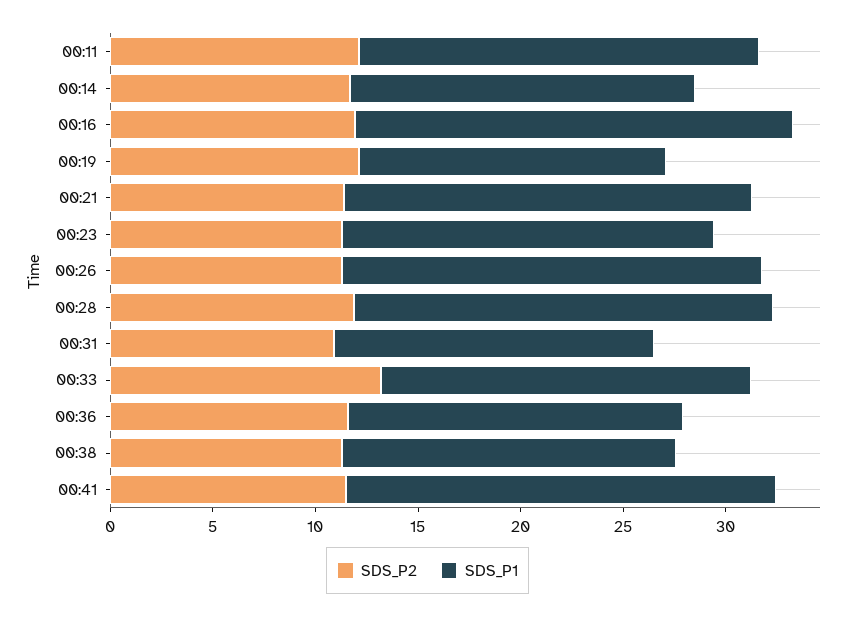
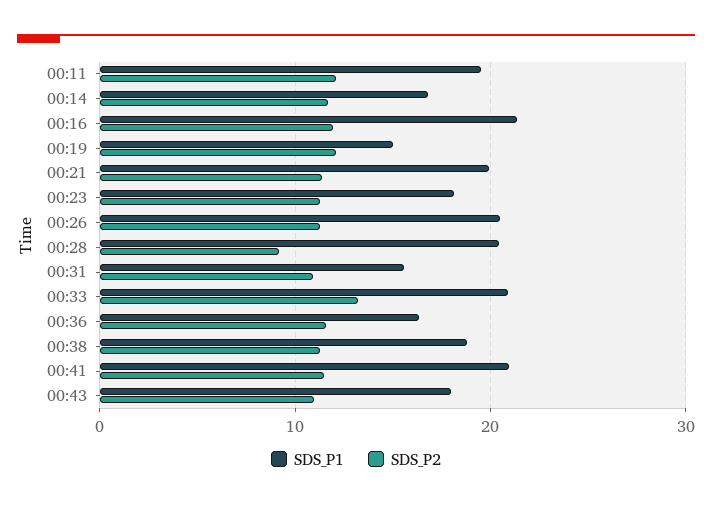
SDS_P2, 00:28: 12 -> 9
SDS_P1, 00:33: 18 -> 21
SDS_P1, 00:38: 16 -> 19
SDS_P1, 00:43: none -> 18
SDS_P2, 00:43: none -> 11

